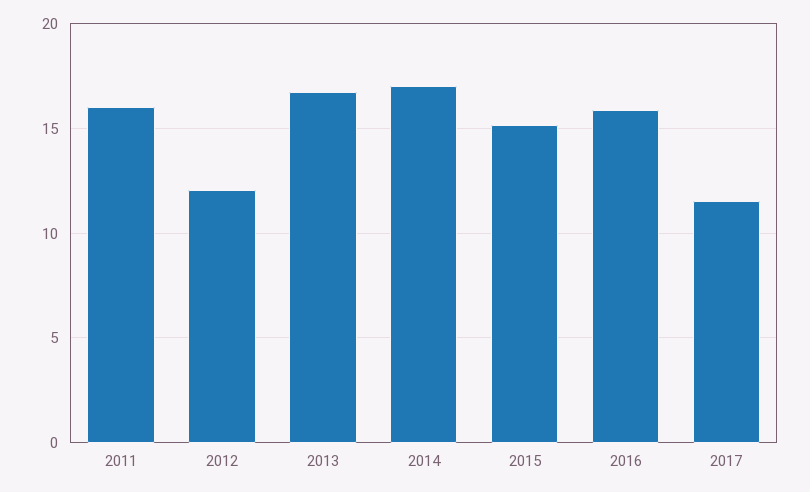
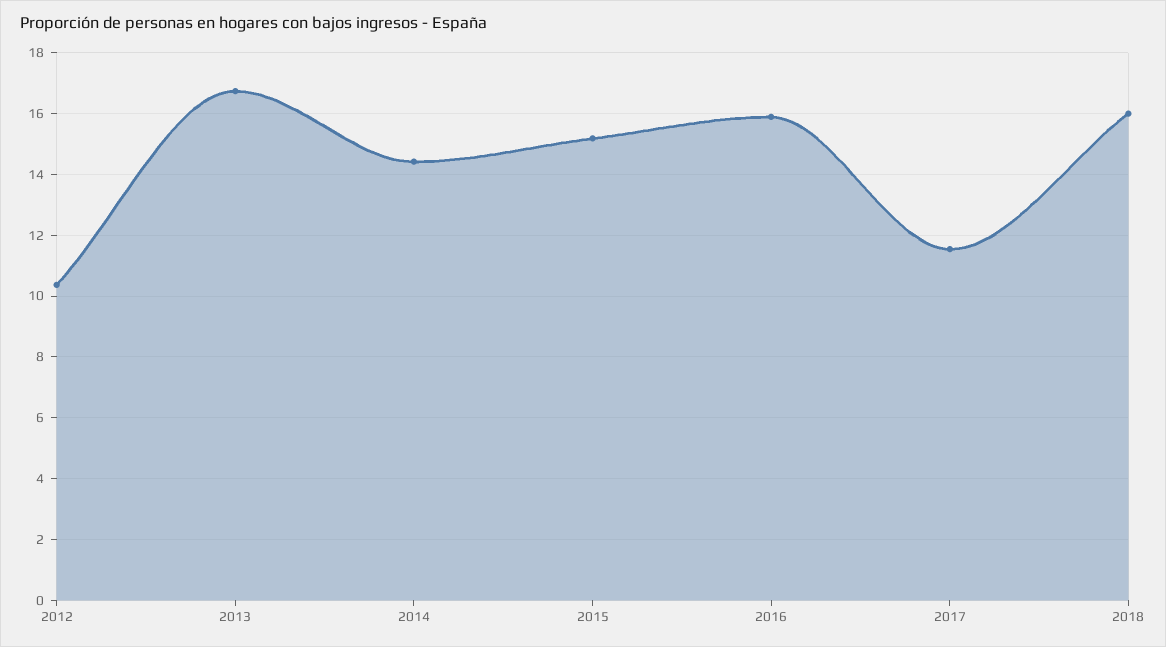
2011: 16 -> none
2012: 12 -> 10.4
2014: 17 -> 14.4
2018: none -> 16

